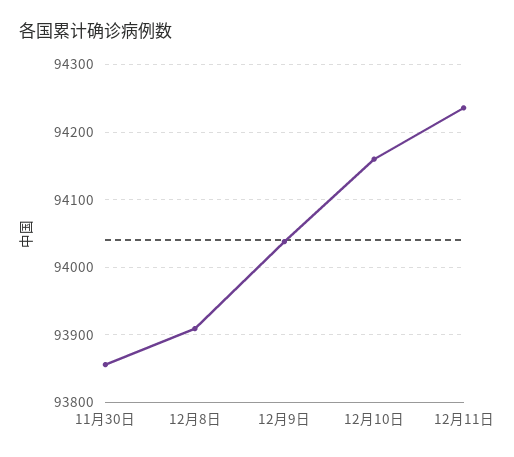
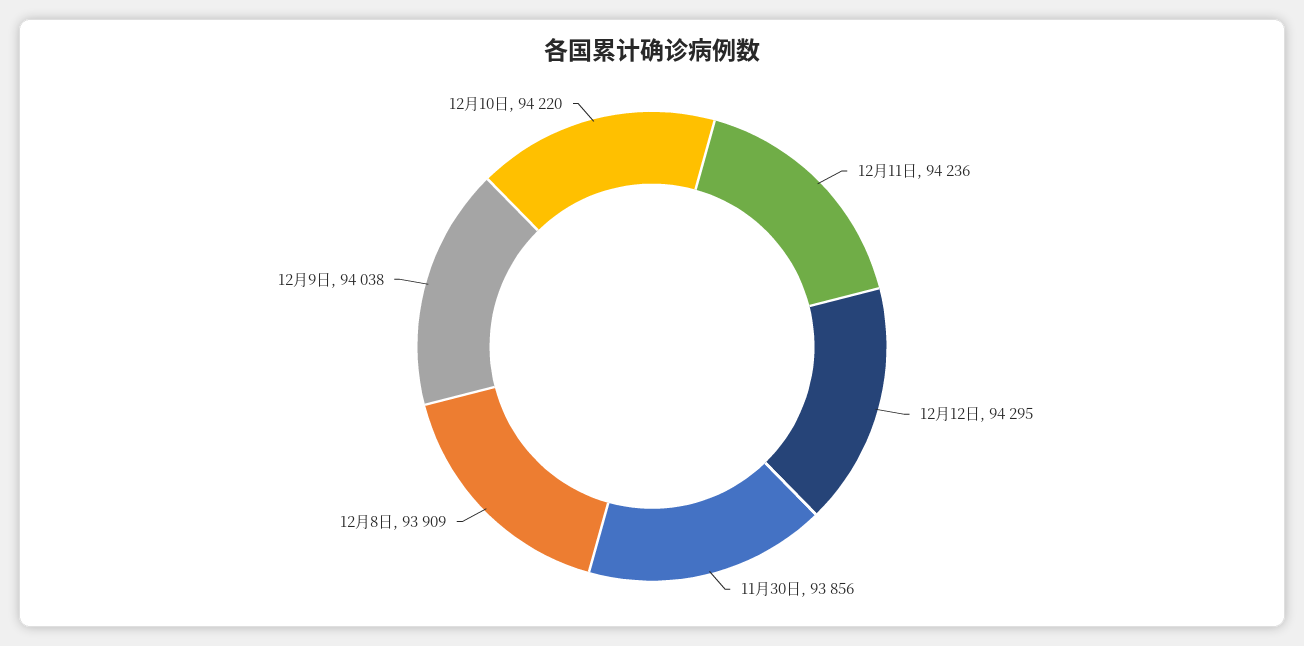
12月10日: 94160 -> 94220
12月12日: none -> 94295

